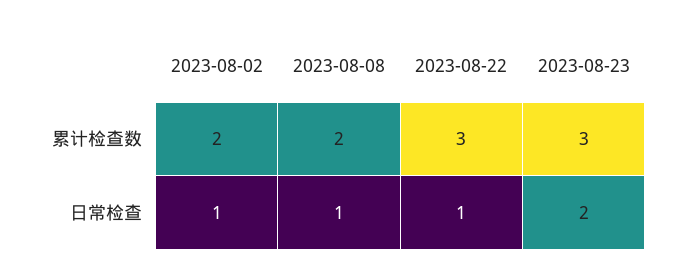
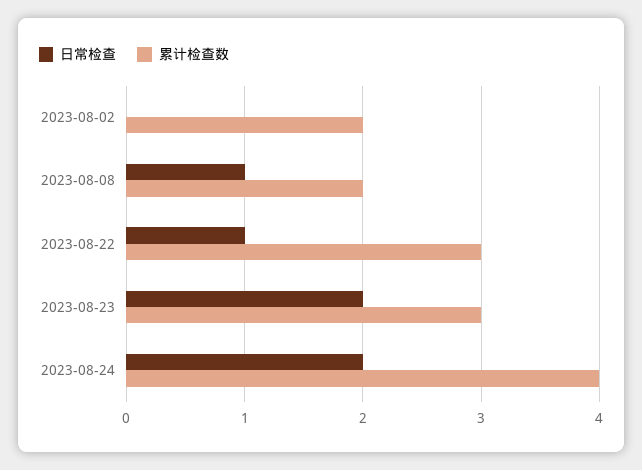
日常检查, 2023-08-02: 1 -> 0
日常检查, 2023-08-24: none -> 2
累计检查数, 2023-08-24: none -> 4

